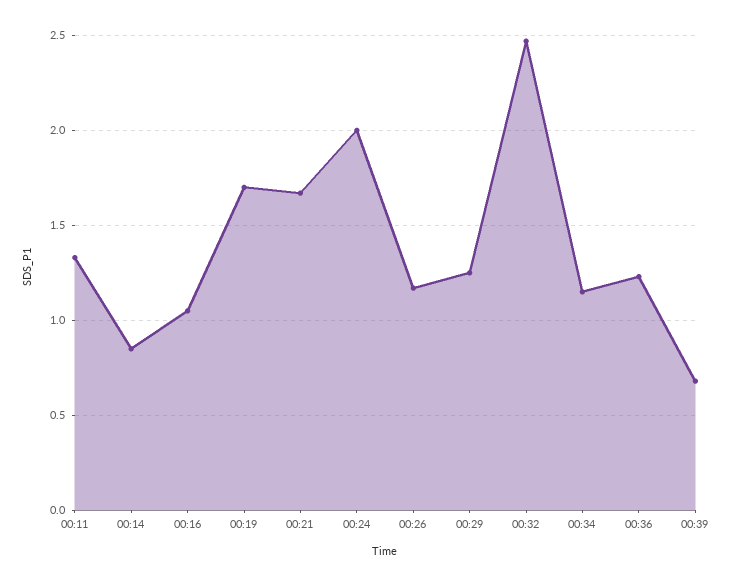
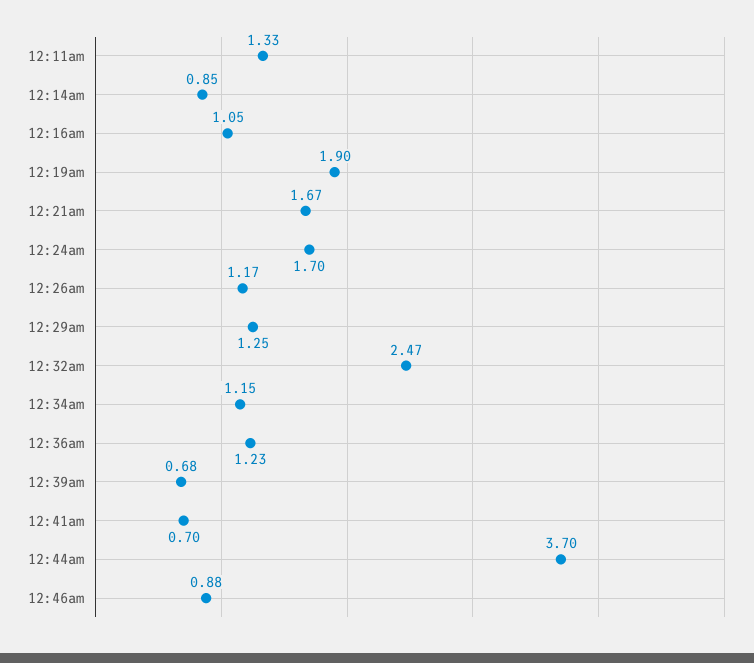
00:19: 1.7 -> 1.9
00:24: 2 -> 1.7
12:41am: none -> 0.7
12:44am: none -> 3.7
12:46am: none -> 0.88

